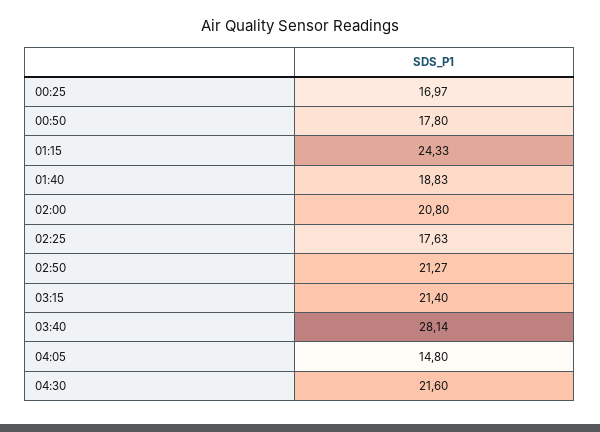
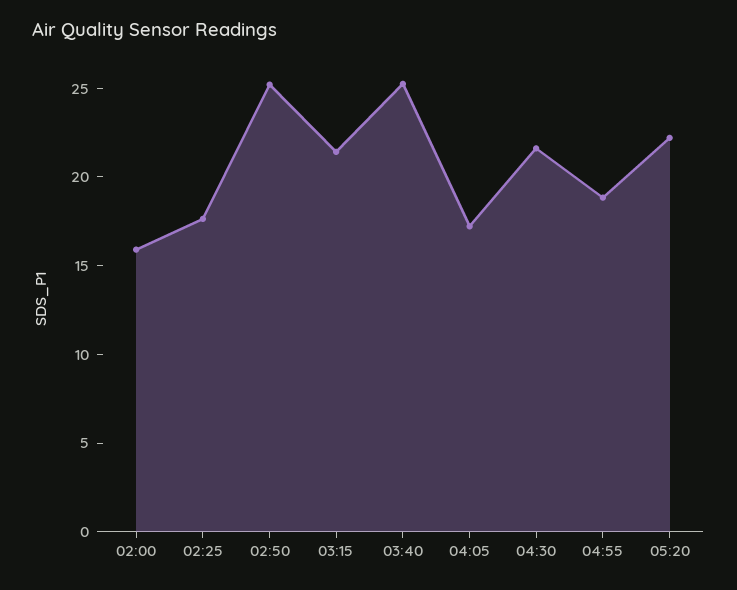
00:25: 16.97 -> none
00:50: 17.8 -> none
01:15: 24.33 -> none
01:40: 18.83 -> none
02:00: 20.8 -> 16
02:50: 21.27 -> 25
03:40: 28.14 -> 25
04:05: 14.8 -> 17
04:55: none -> 19
05:20: none -> 22

